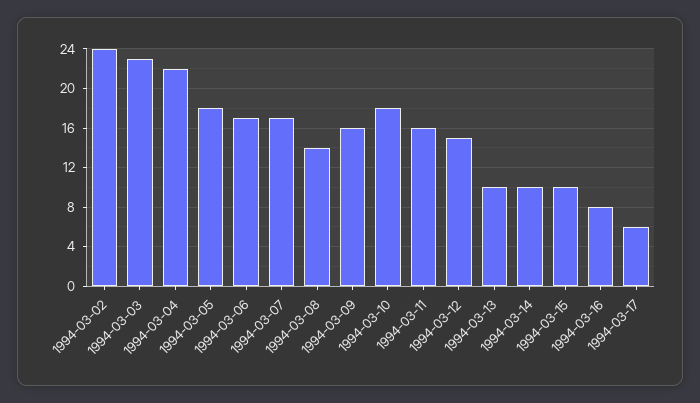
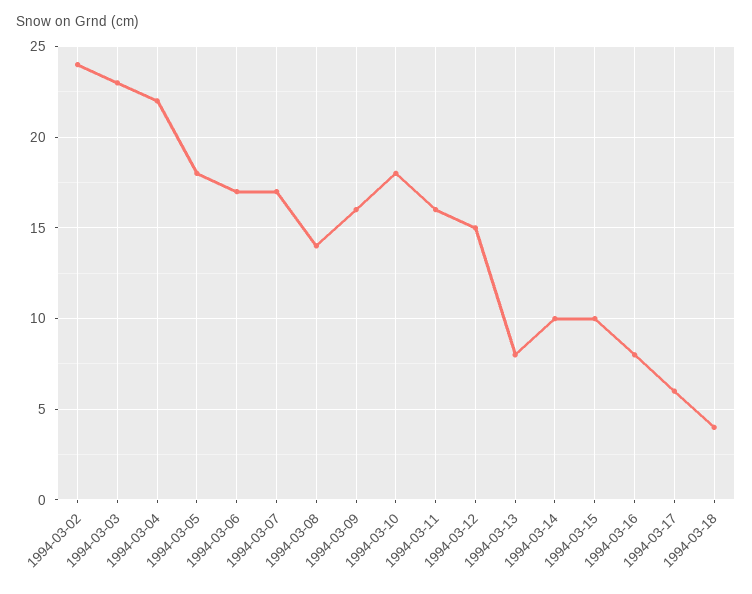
1994-03-13: 10 -> 8
1994-03-18: none -> 4

